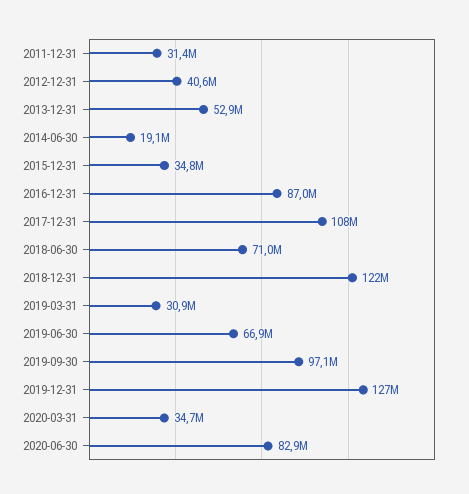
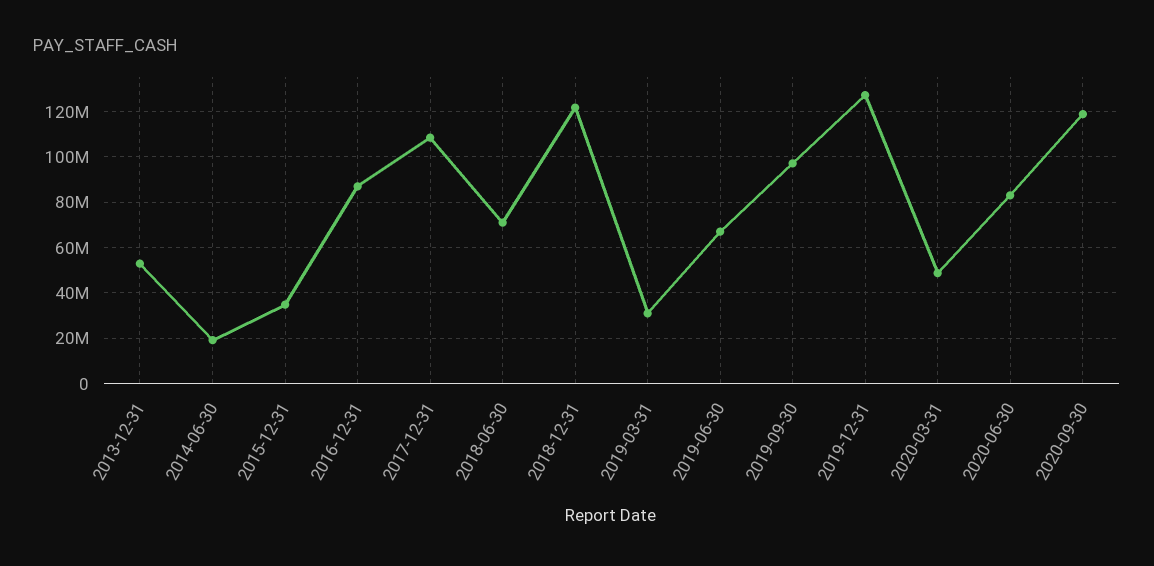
2011-12-31: 31400000 -> none
2012-12-31: 40600000 -> none
2020-03-31: 34700000 -> 50000000
2020-09-30: none -> 120000000

